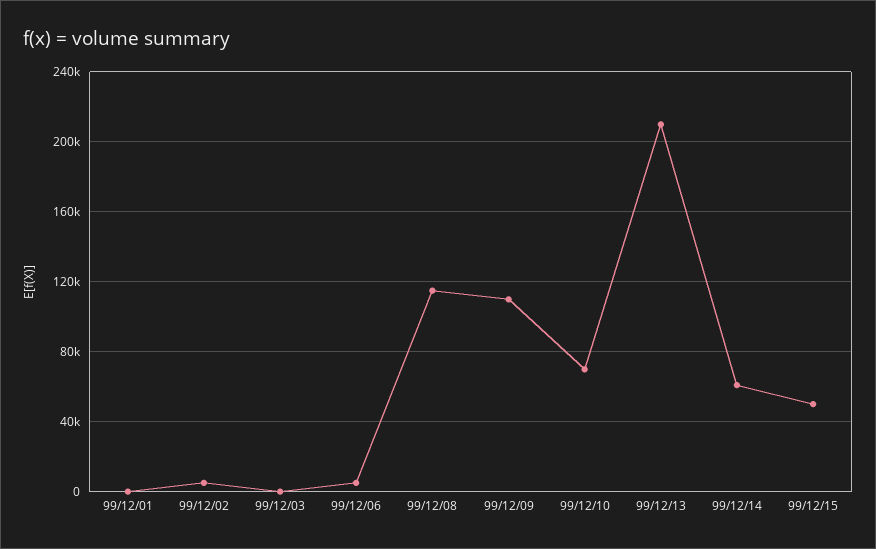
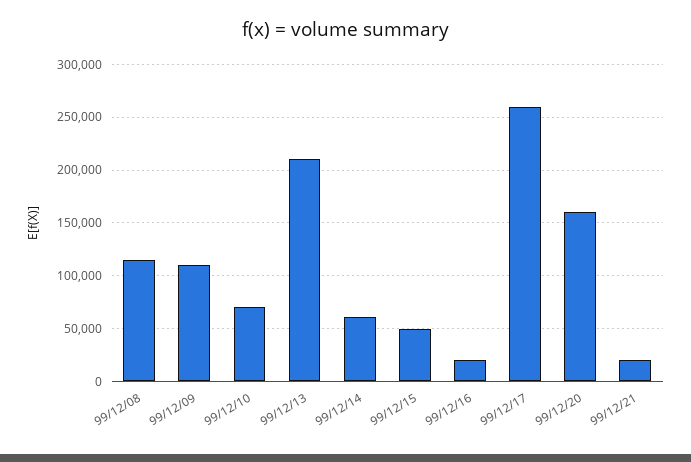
99/12/01: 0 -> none
99/12/02: 5000 -> none
99/12/03: 0 -> none
99/12/06: 5000 -> none
99/12/16: none -> 20000
99/12/17: none -> 260000
99/12/20: none -> 160000
99/12/21: none -> 20000

